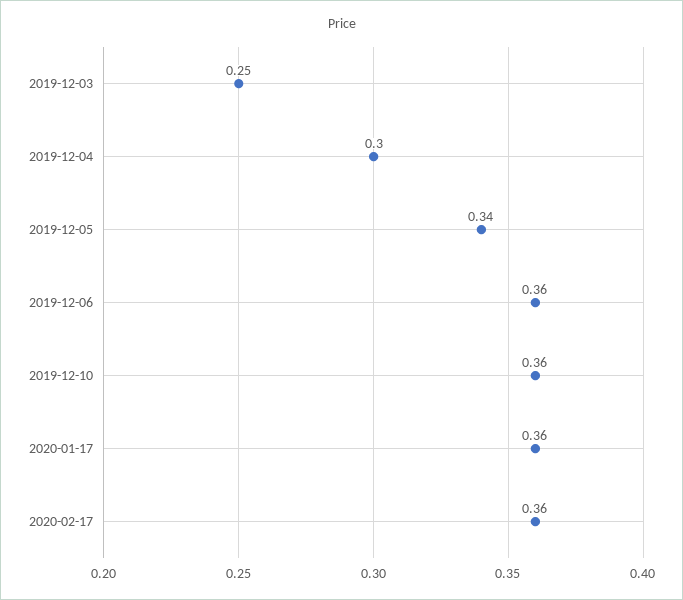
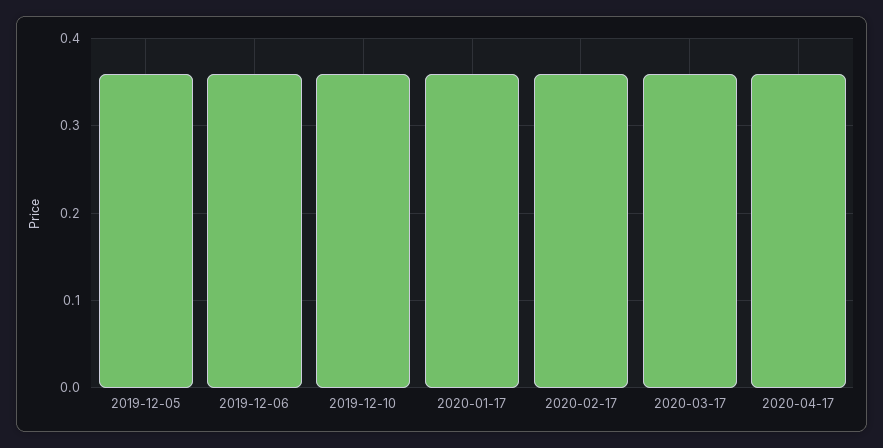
2019-12-03: 0.25 -> none
2019-12-04: 0.3 -> none
2019-12-05: 0.34 -> 0.36
2020-03-17: none -> 0.36
2020-04-17: none -> 0.36

